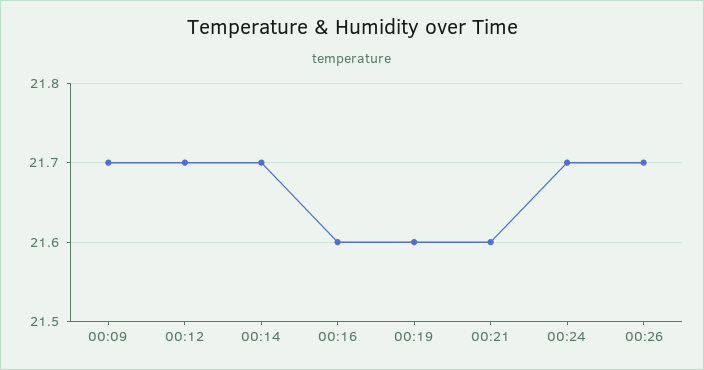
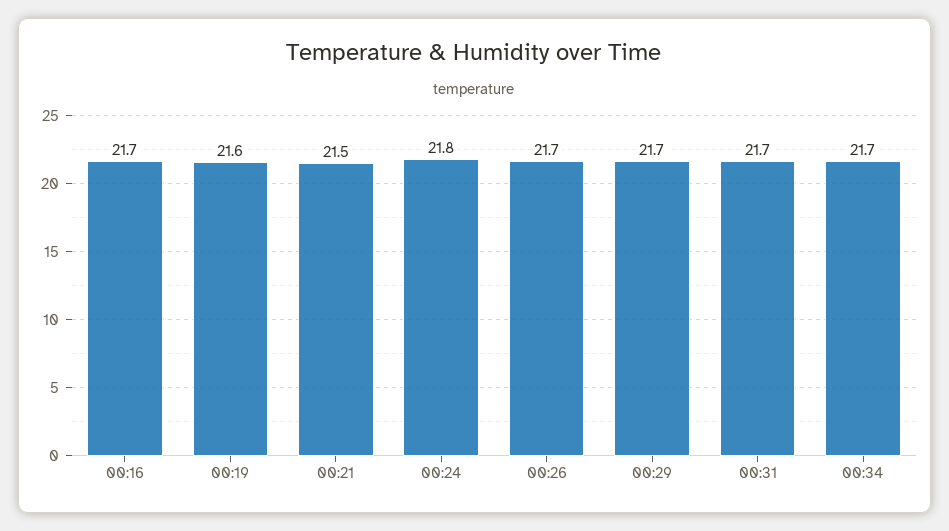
00:09: 21.7 -> none
00:12: 21.7 -> none
00:14: 21.7 -> none
00:16: 21.6 -> 21.7
00:21: 21.6 -> 21.5
00:24: 21.7 -> 21.8
00:29: none -> 21.7
00:31: none -> 21.7
00:34: none -> 21.7

